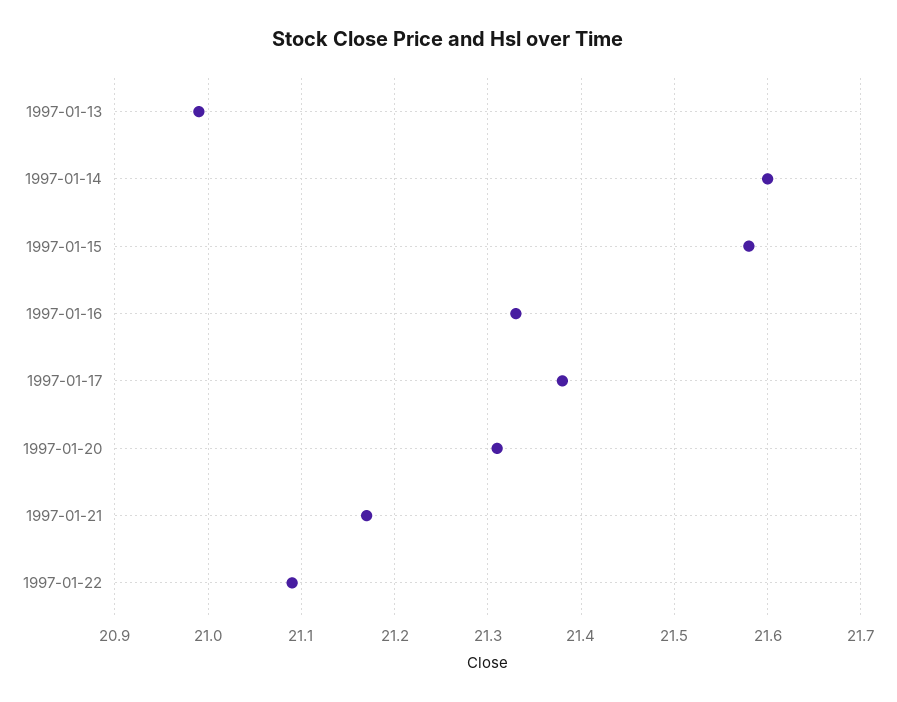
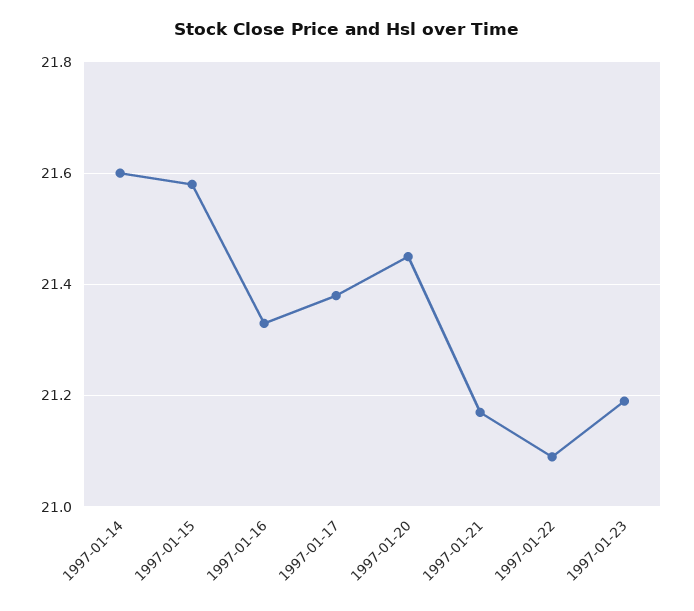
1997-01-13: 20.99 -> none
1997-01-20: 21.31 -> 21.45
1997-01-23: none -> 21.2

